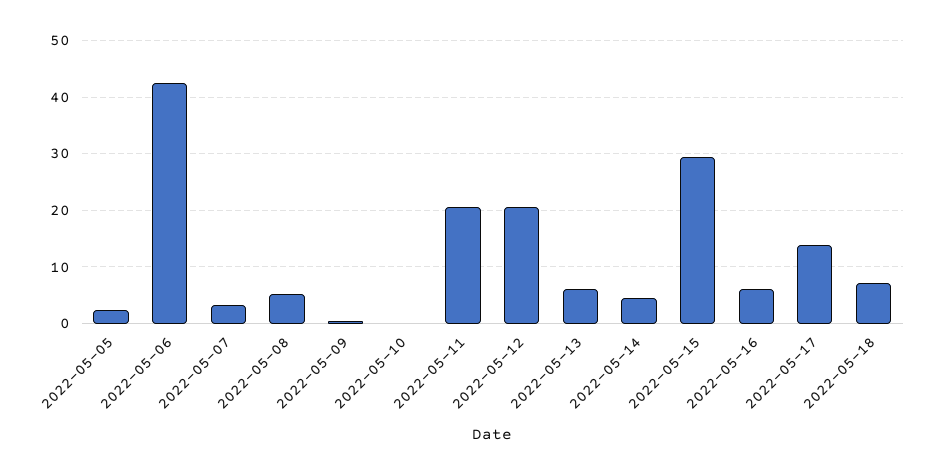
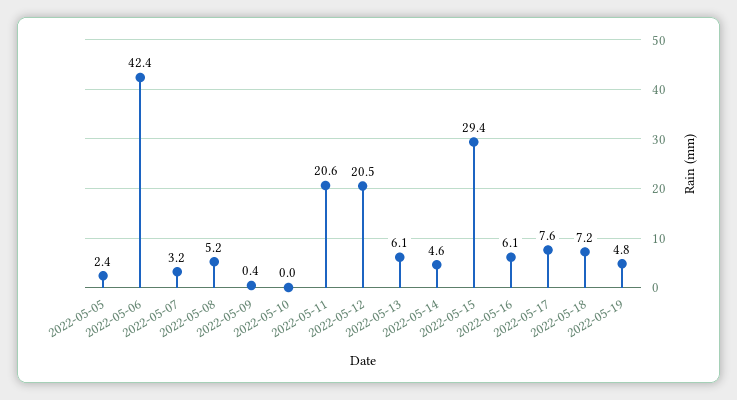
2022-05-17: 14 -> 7.6
2022-05-19: none -> 4.8

